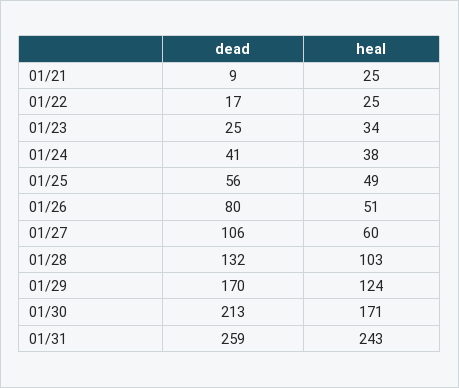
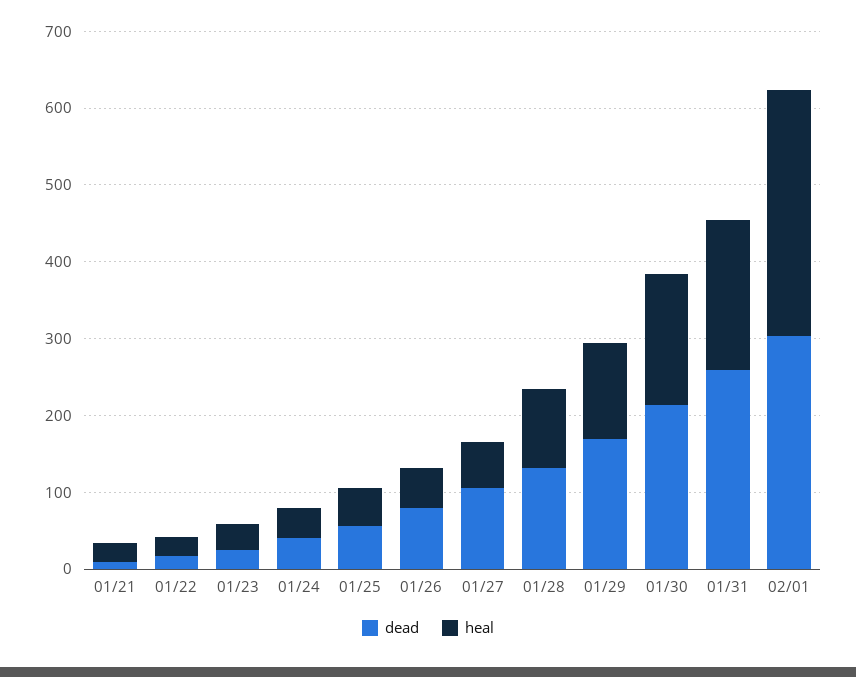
heal, 01/31: 243 -> 200
dead, 02/01: none -> 300
heal, 02/01: none -> 320

